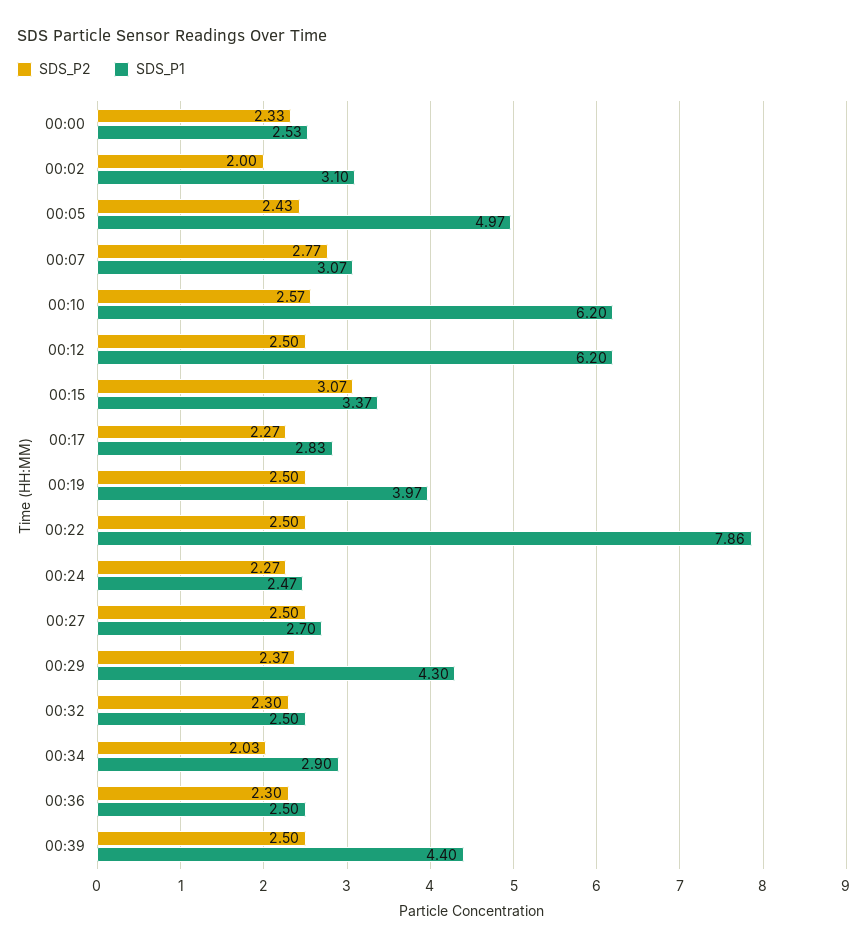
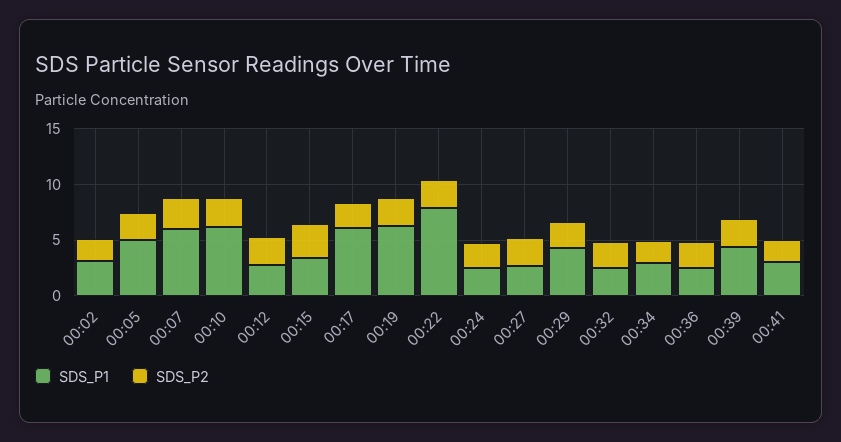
SDS_P2, 00:00: 2.33 -> none
SDS_P1, 00:00: 2.53 -> none
SDS_P1, 00:07: 3.07 -> 6
SDS_P1, 00:12: 6.2 -> 3
SDS_P1, 00:17: 2.83 -> 6
SDS_P1, 00:19: 3.97 -> 6
SDS_P1, 00:41: none -> 3
SDS_P2, 00:41: none -> 2

